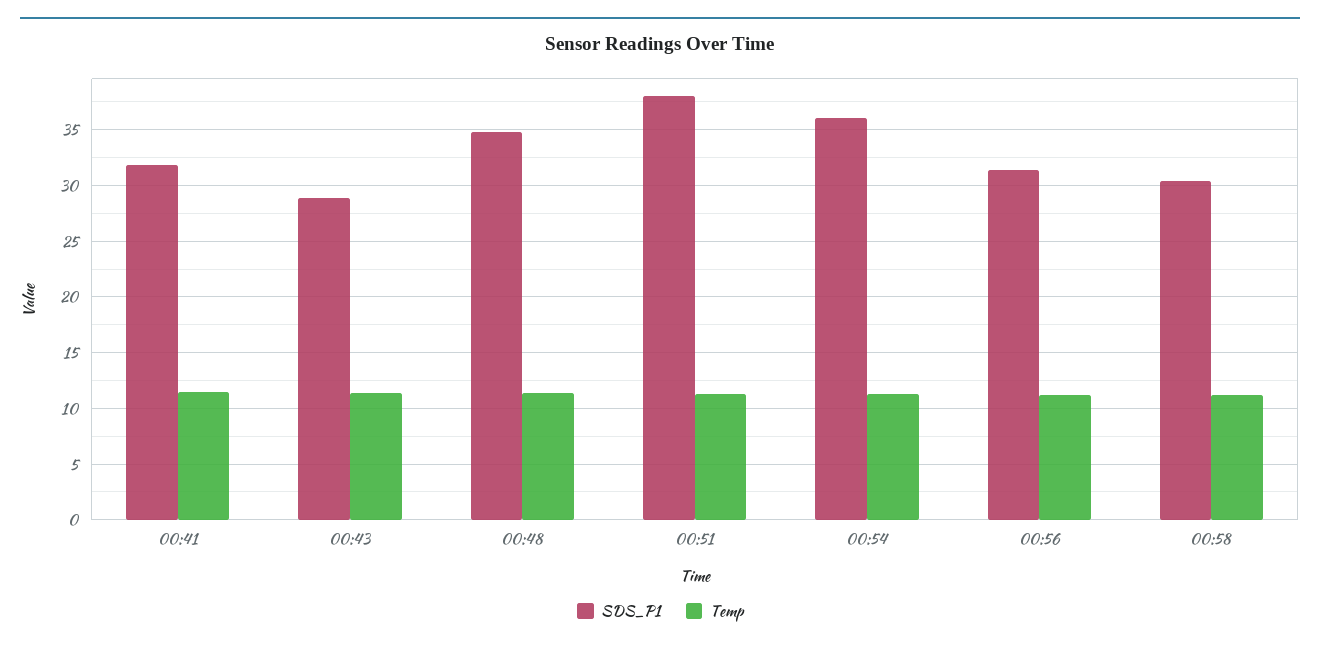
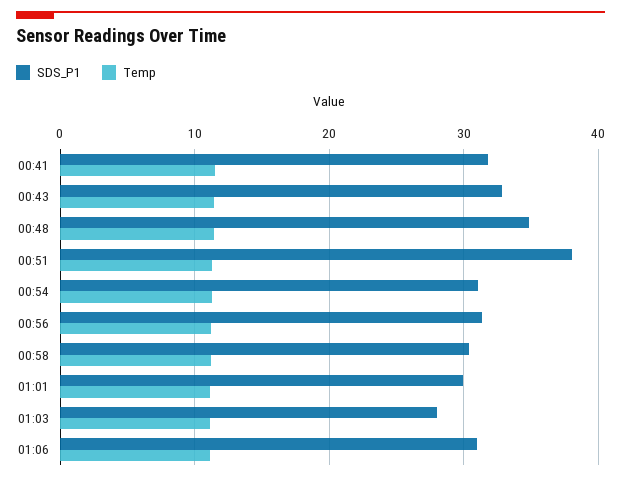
SDS_P1, 00:43: 29 -> 33
SDS_P1, 00:54: 36 -> 31
SDS_P1, 01:01: none -> 30
Temp, 01:01: none -> 11
SDS_P1, 01:03: none -> 28
Temp, 01:03: none -> 11
SDS_P1, 01:06: none -> 31
Temp, 01:06: none -> 11

